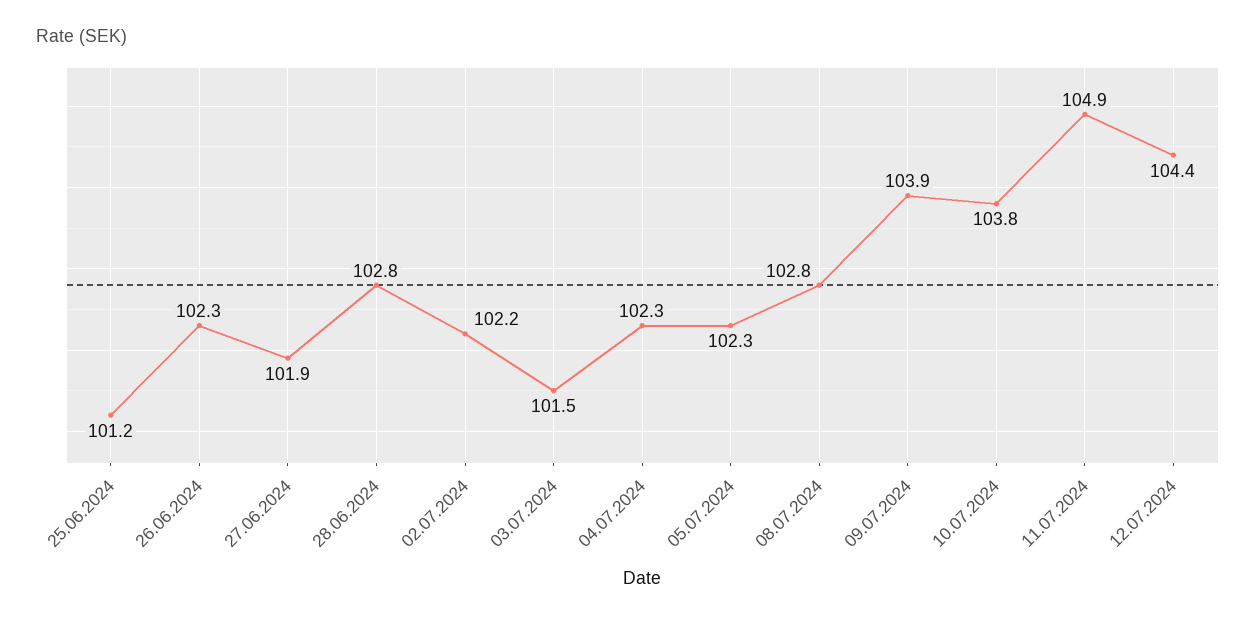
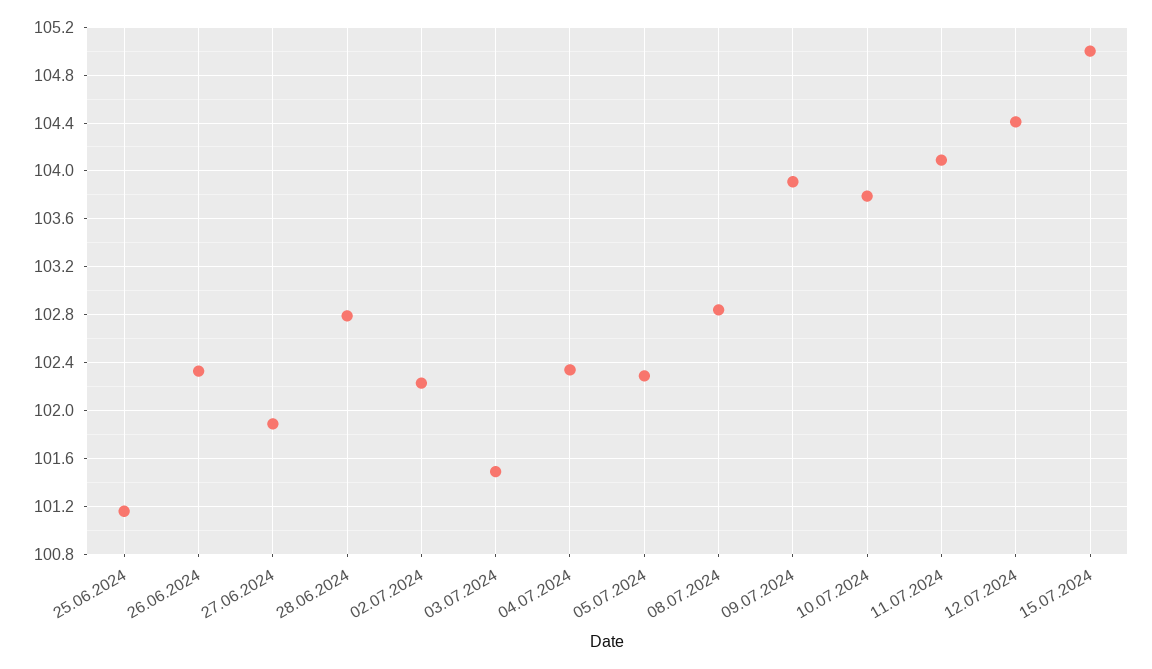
11.07.2024: 104.9 -> 104.1
15.07.2024: none -> 105

